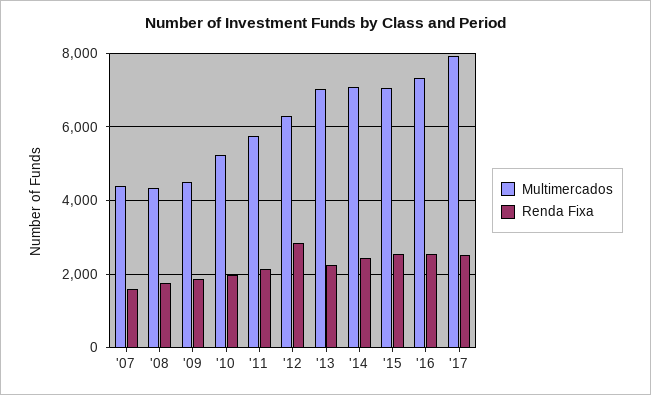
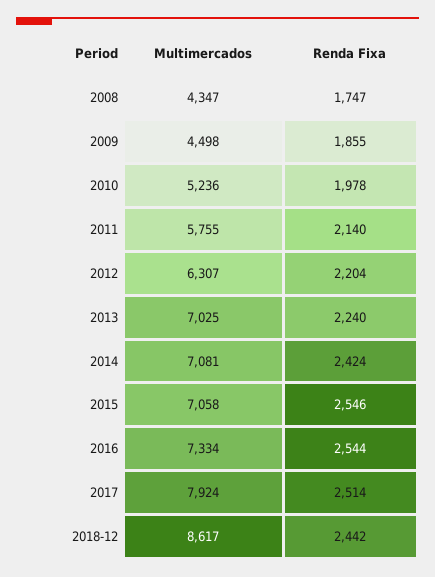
Multimercados, '07: 4400 -> none
Renda Fixa, '07: 1600 -> none
Renda Fixa, '12: 2800 -> 2204
Multimercados, 2018-12: none -> 8617
Renda Fixa, 2018-12: none -> 2442

